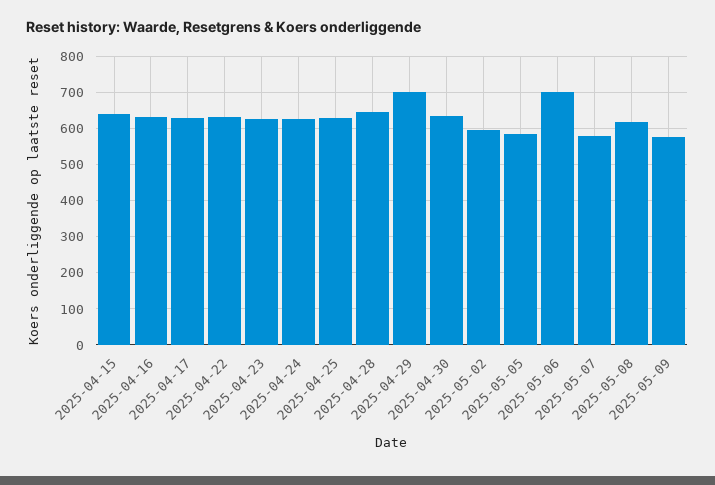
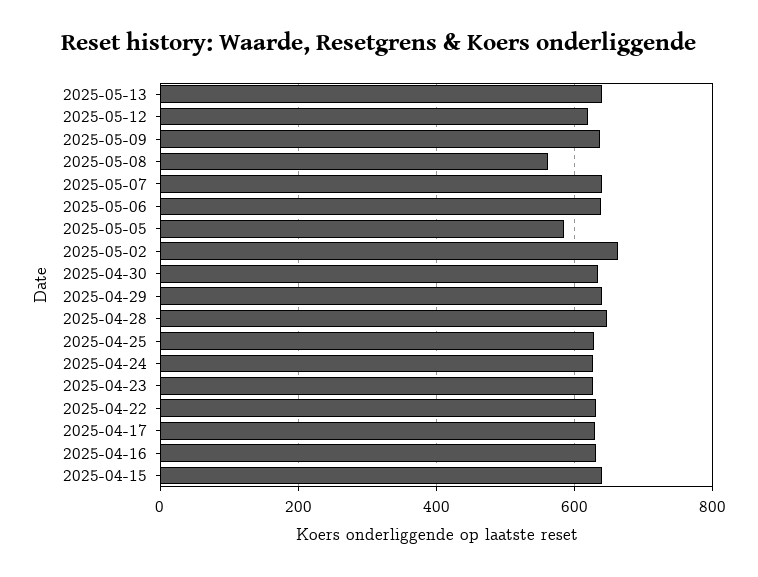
2025-04-29: 700 -> 640
2025-05-02: 600 -> 660
2025-05-06: 700 -> 640
2025-05-07: 580 -> 640
2025-05-08: 620 -> 560
2025-05-09: 580 -> 640
2025-05-13: none -> 640
2025-05-12: none -> 620

